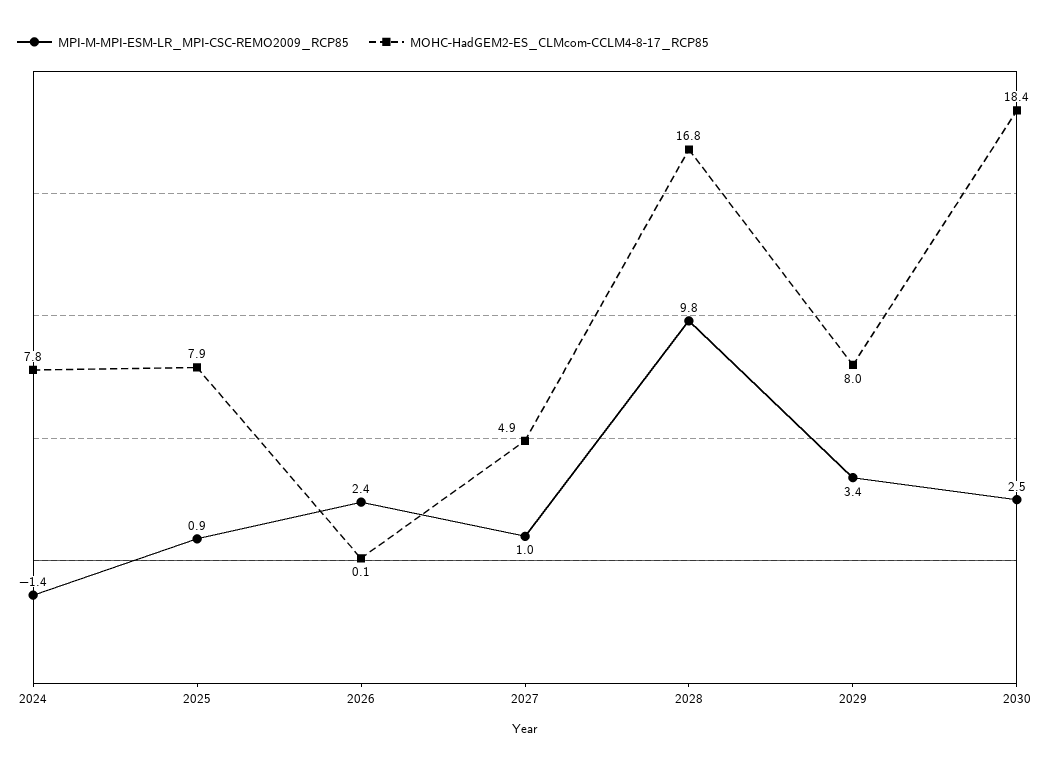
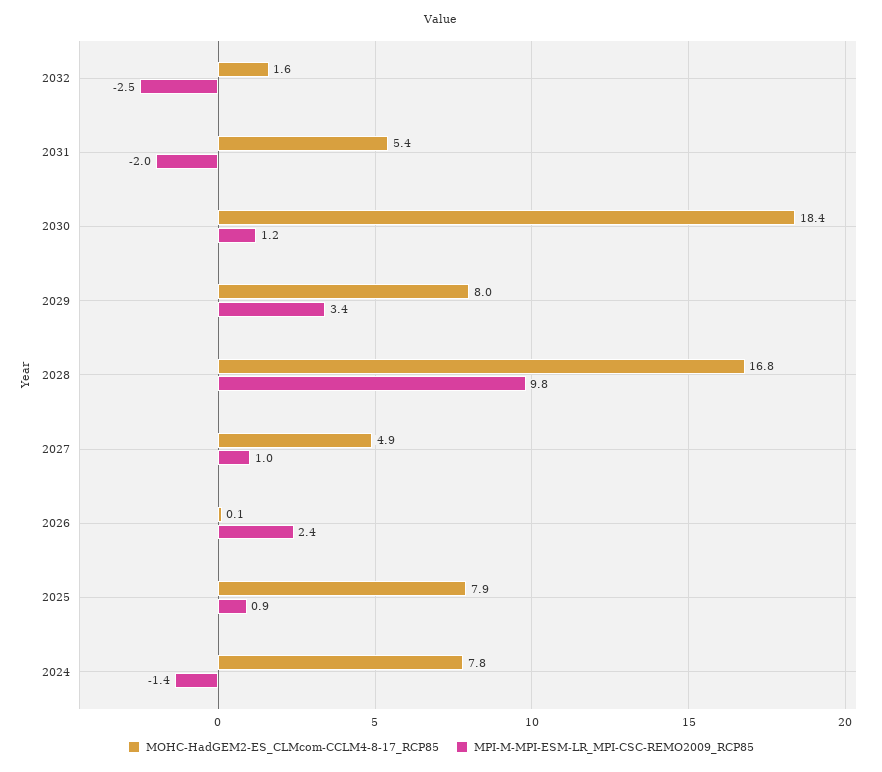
MPI-M-MPI-ESM-LR_MPI-CSC-REMO2009_RCP85, 2030: 2.5 -> 1.2
MOHC-HadGEM2-ES_CLMcom-CCLM4-8-17_RCP85, 2032: none -> 1.6
MPI-M-MPI-ESM-LR_MPI-CSC-REMO2009_RCP85, 2032: none -> -2.5
MOHC-HadGEM2-ES_CLMcom-CCLM4-8-17_RCP85, 2031: none -> 5.4
MPI-M-MPI-ESM-LR_MPI-CSC-REMO2009_RCP85, 2031: none -> -2

